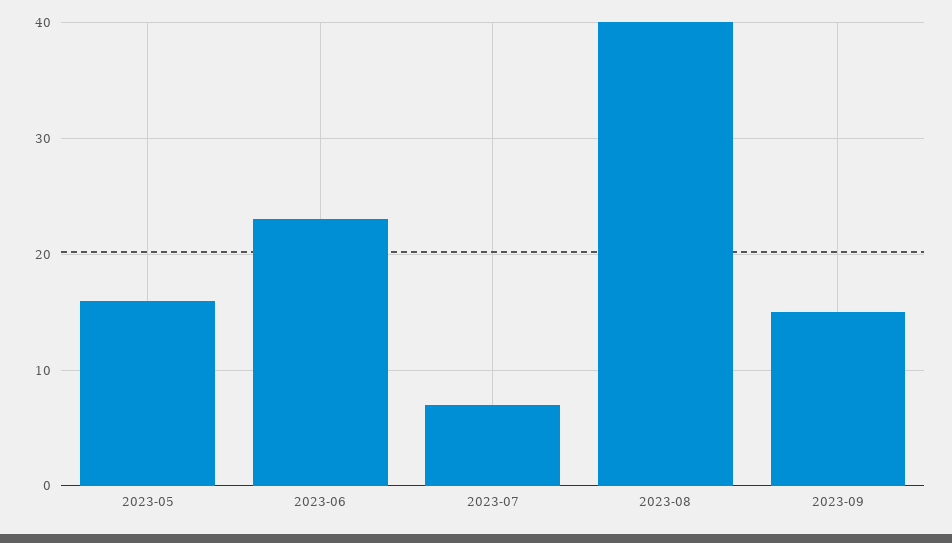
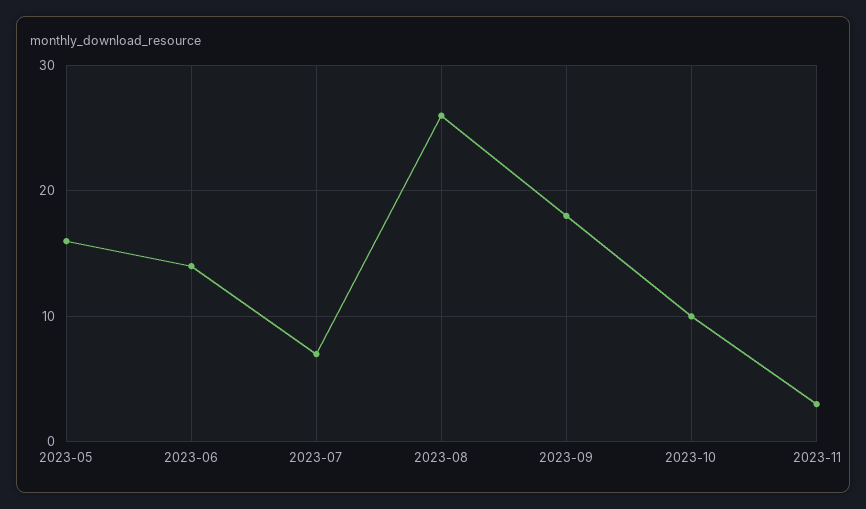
2023-06: 23 -> 14
2023-08: 40 -> 26
2023-09: 15 -> 18
2023-10: none -> 10
2023-11: none -> 3

